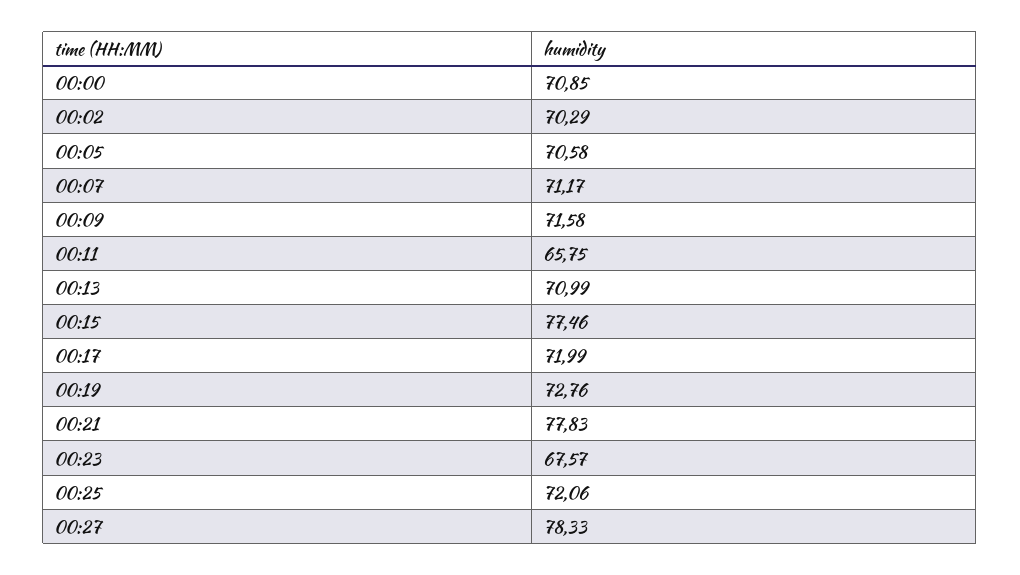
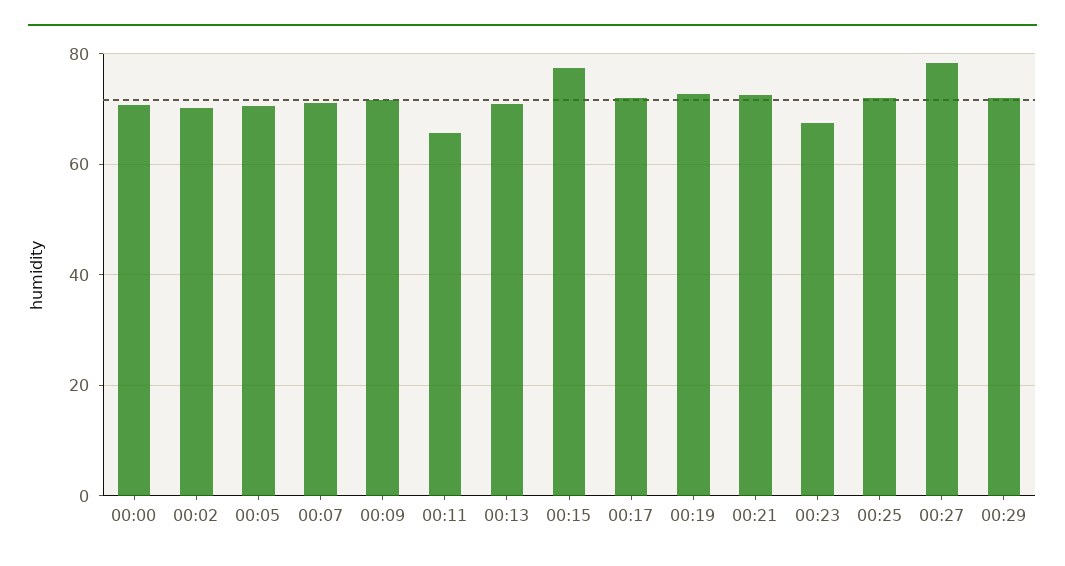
00:21: 77.83 -> 72
00:29: none -> 72

